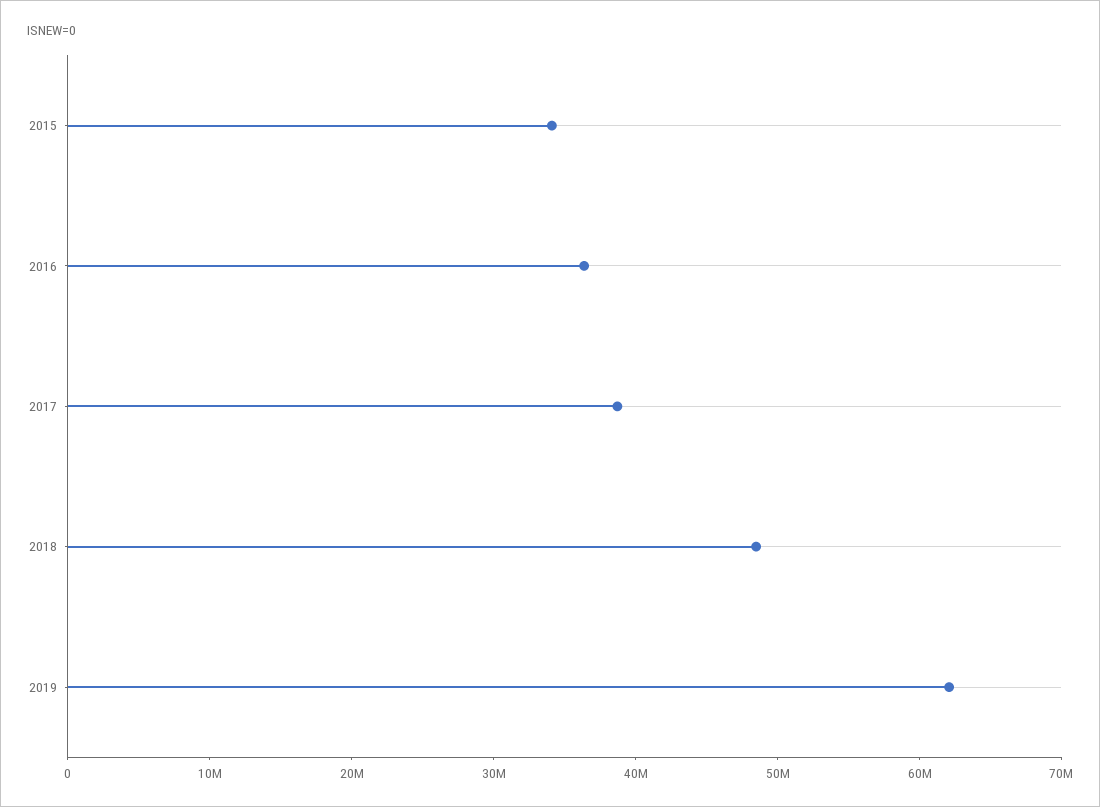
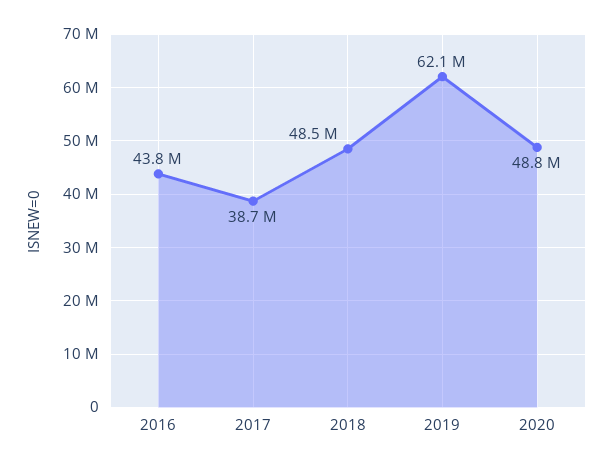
2015: 34000000 -> none
2016: 36000000 -> 43800000
2020: none -> 48800000

